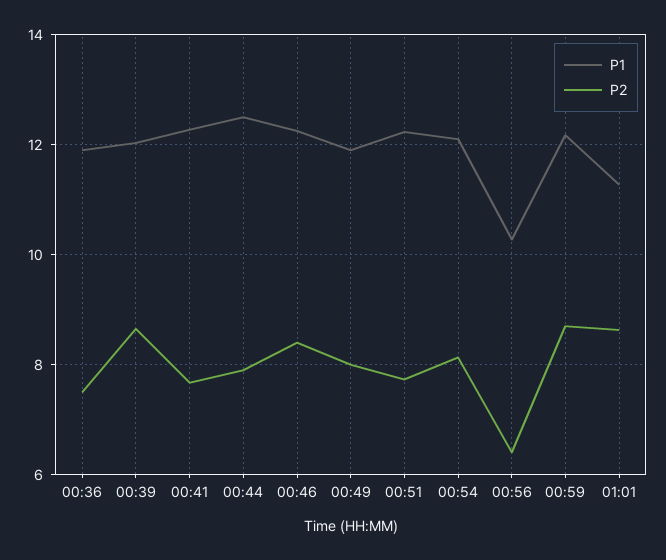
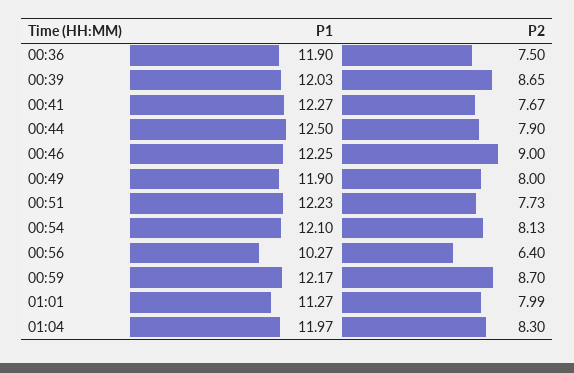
P2, 00:46: 8.4 -> 9
P2, 01:01: 8.6 -> 7.99
P1, 01:04: none -> 11.97
P2, 01:04: none -> 8.3

